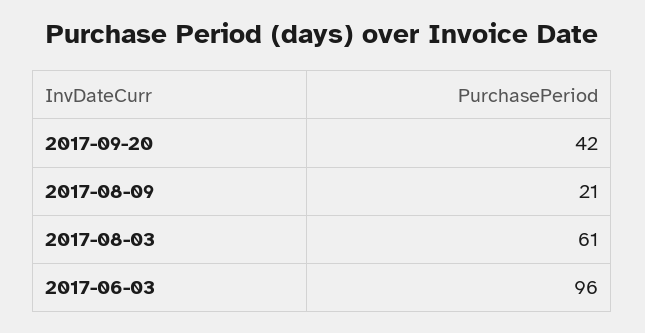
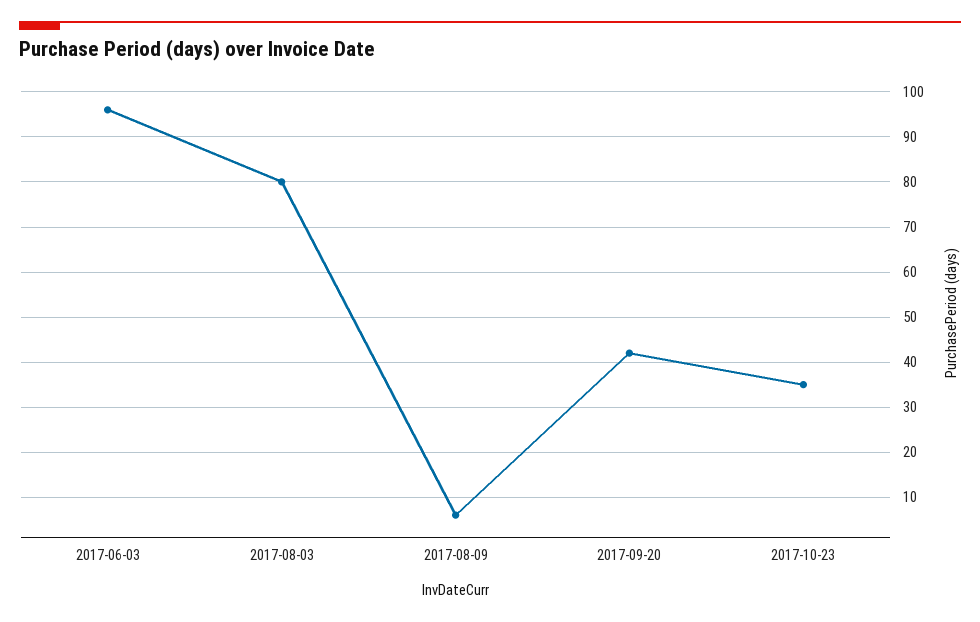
2017-08-09: 21 -> 5
2017-08-03: 61 -> 80
2017-10-23: none -> 35

